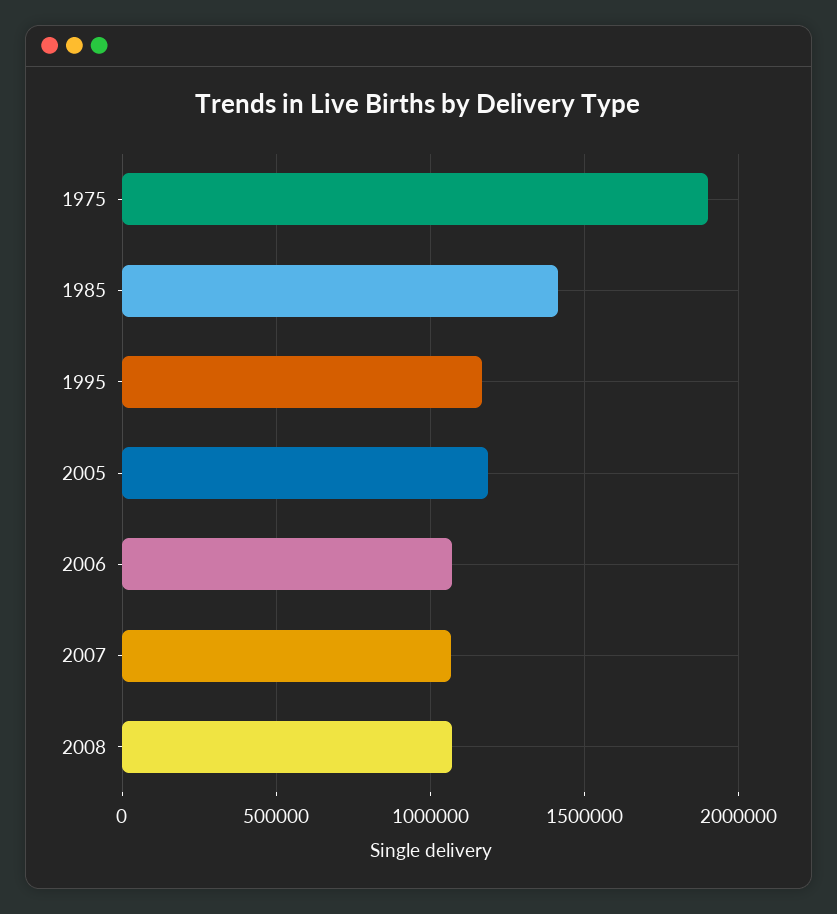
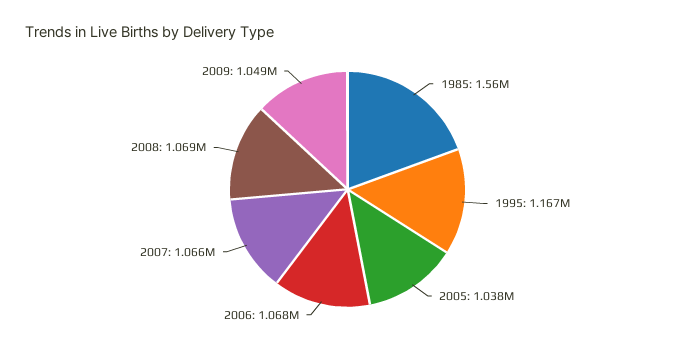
1975: 1900000 -> none
1985: 1400000 -> 1560000
2005: 1200000 -> 1038000
2009: none -> 1049000

